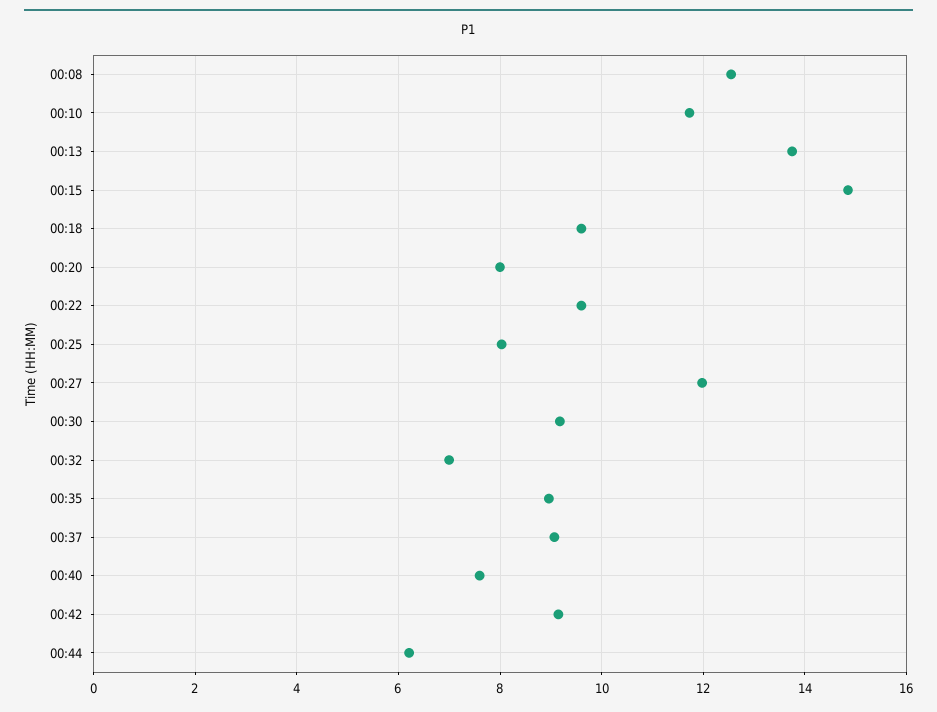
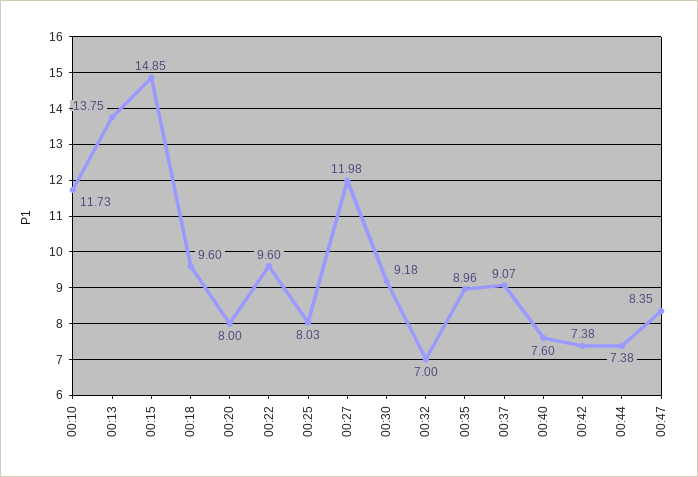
00:08: 12.6 -> none
00:42: 9.2 -> 7.38
00:44: 6.2 -> 7.38
00:47: none -> 8.35

